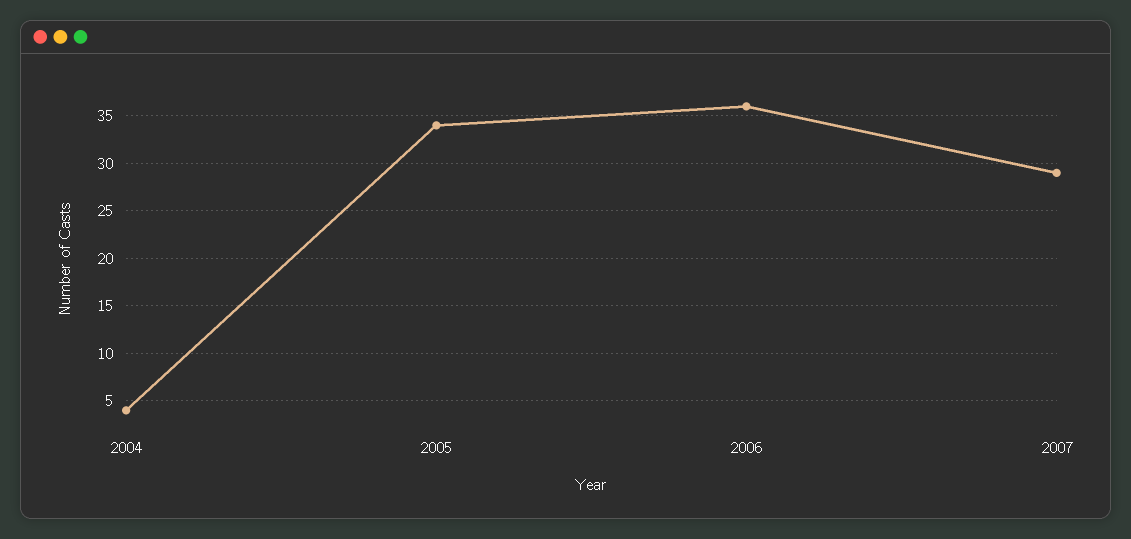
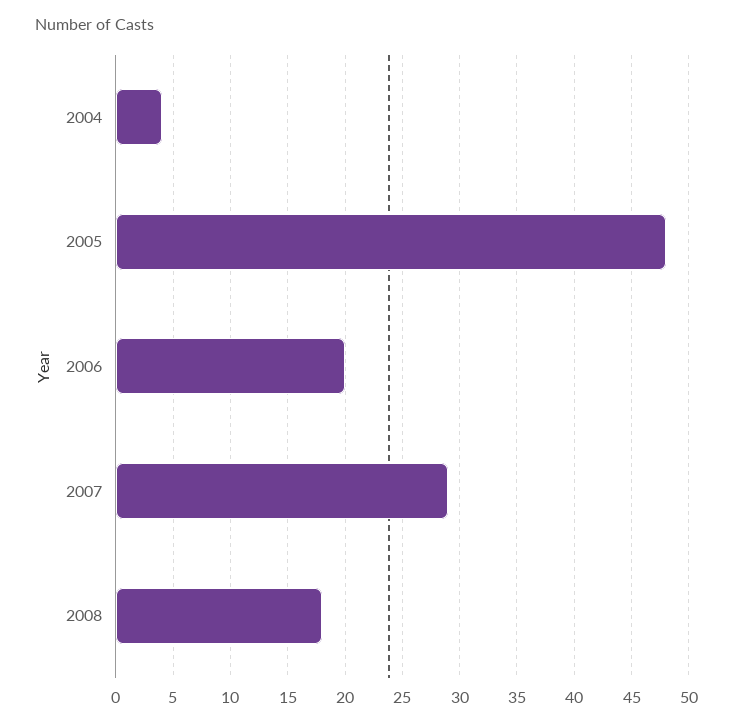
2005: 34 -> 48
2006: 36 -> 20
2008: none -> 18

